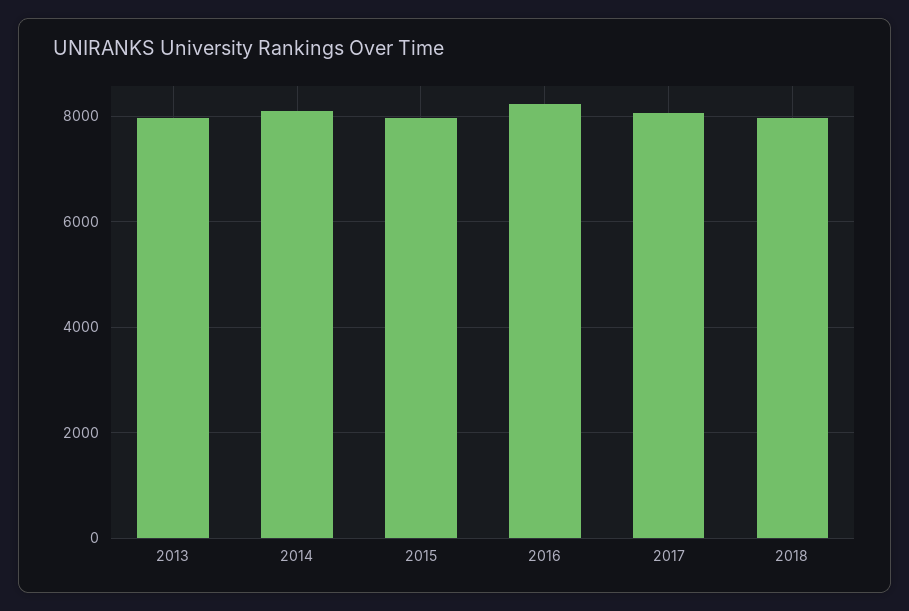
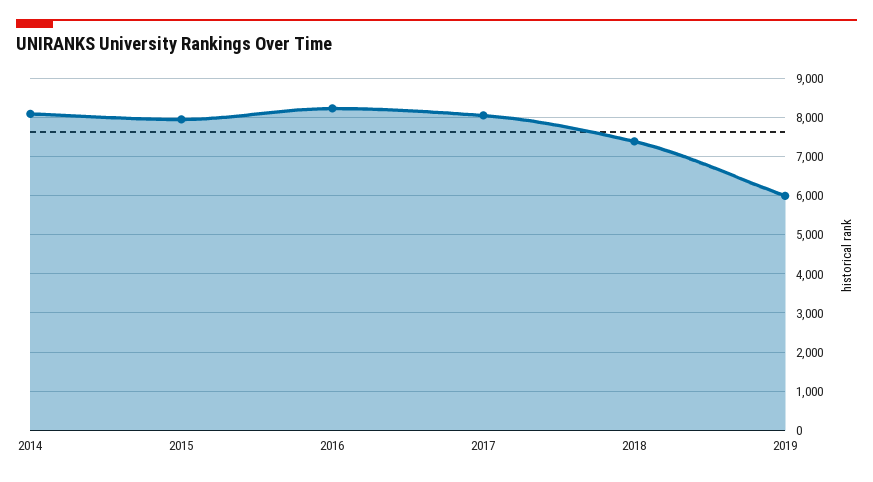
2013: 8000 -> none
2018: 8000 -> 7400
2019: none -> 6000

